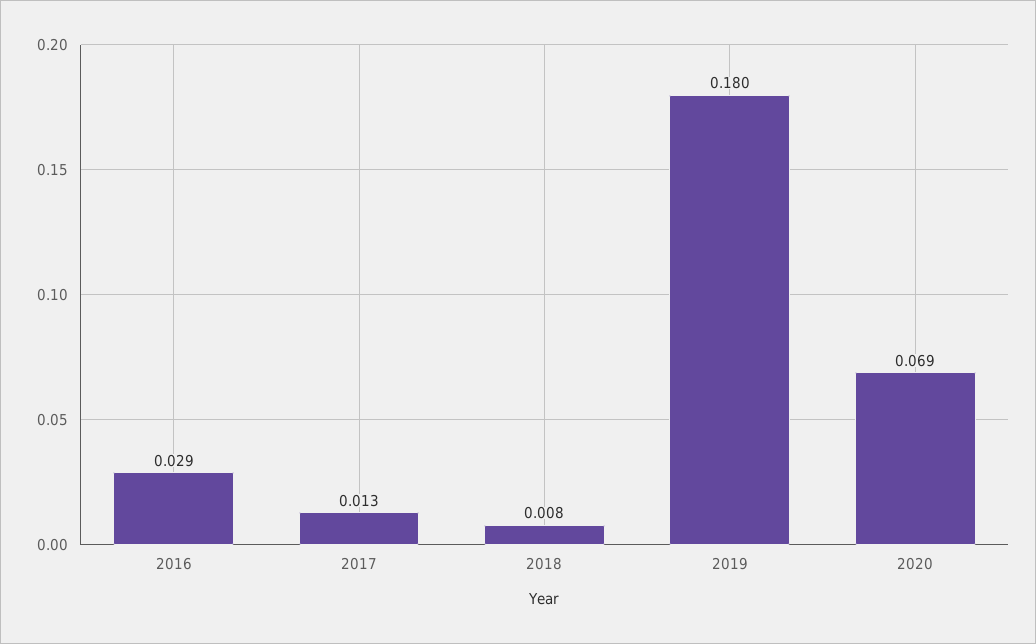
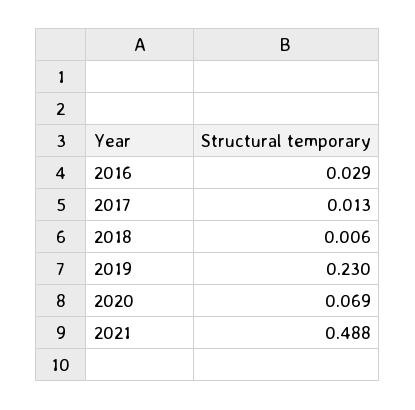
2018: 0.008 -> 0.006
2019: 0.18 -> 0.23
2021: none -> 0.488

